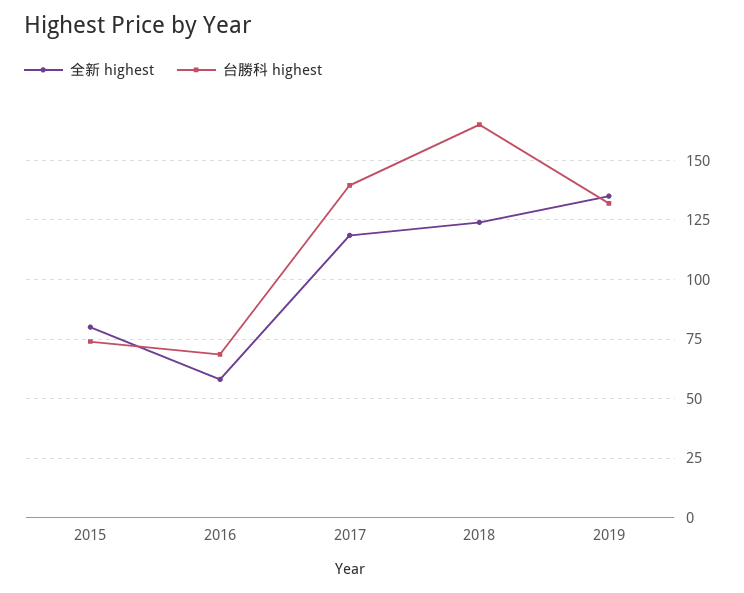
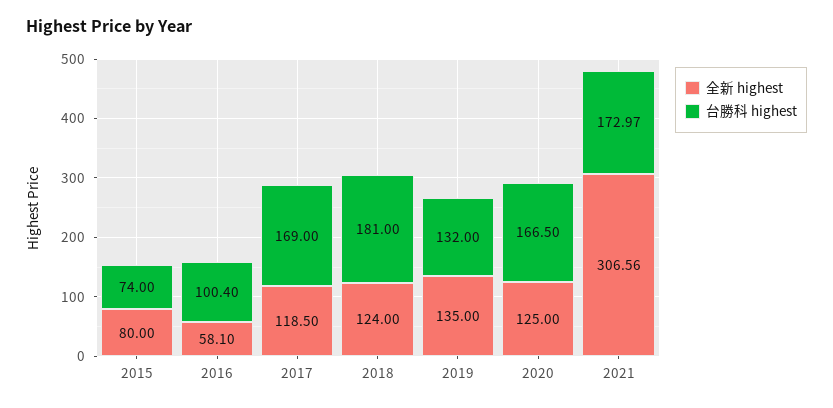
台勝科 highest, 2016: 70 -> 100.4
台勝科 highest, 2017: 140 -> 169
台勝科 highest, 2018: 165 -> 181
全新 highest, 2020: none -> 125
台勝科 highest, 2020: none -> 166.5
全新 highest, 2021: none -> 306.56
台勝科 highest, 2021: none -> 172.97

